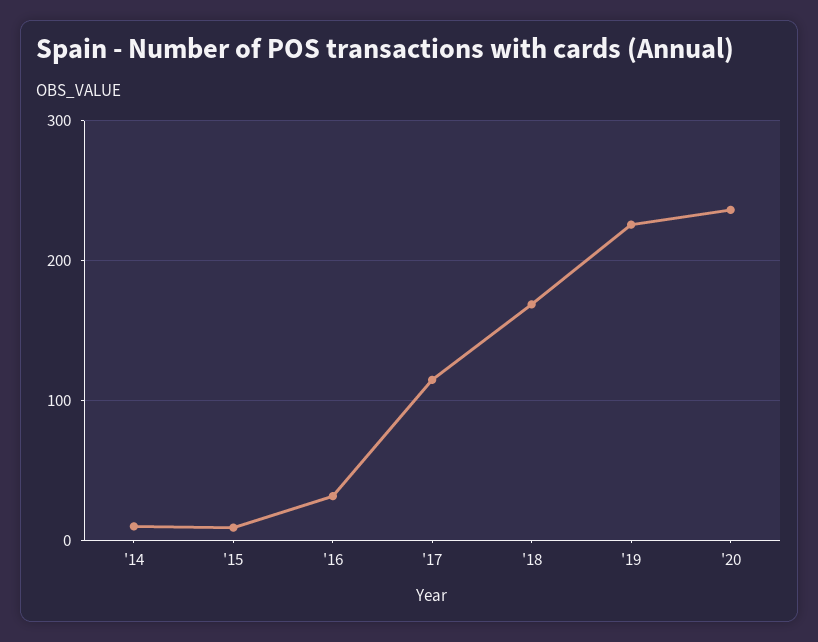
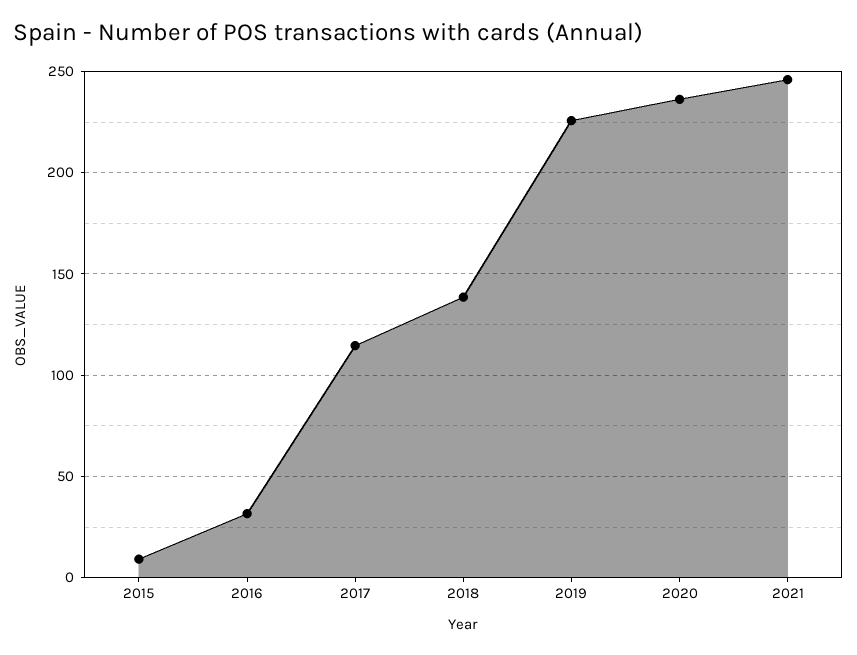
'14: 10 -> none
'18: 170 -> 140
2021: none -> 245

